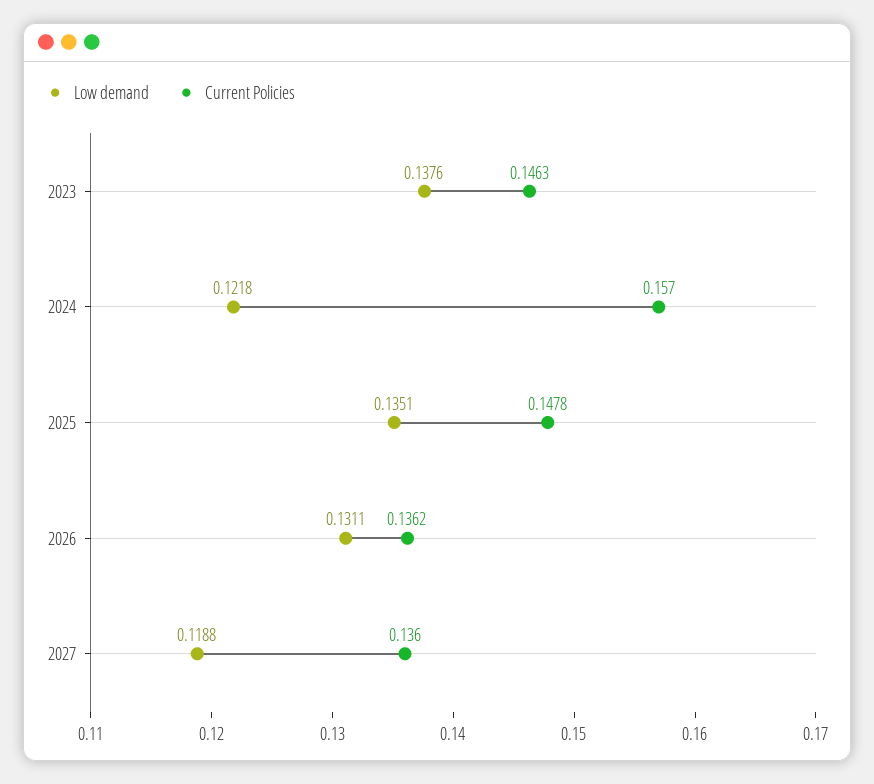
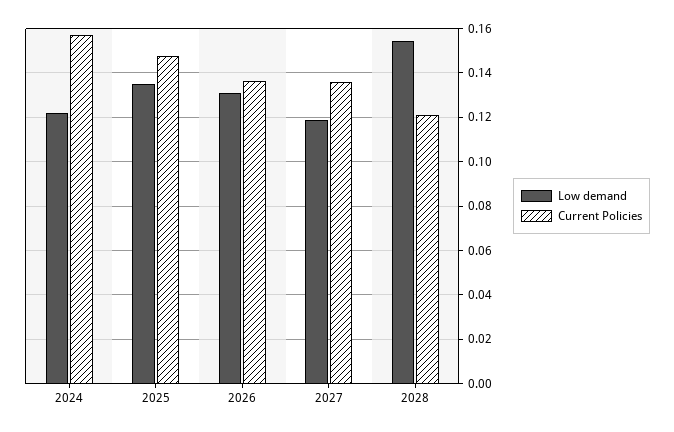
Low demand, 2023: 0.1376 -> none
Current Policies, 2023: 0.1463 -> none
Low demand, 2028: none -> 0.155
Current Policies, 2028: none -> 0.12

